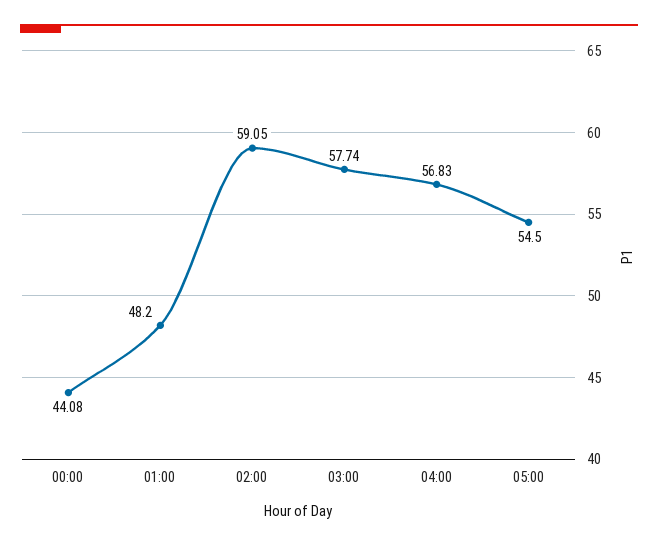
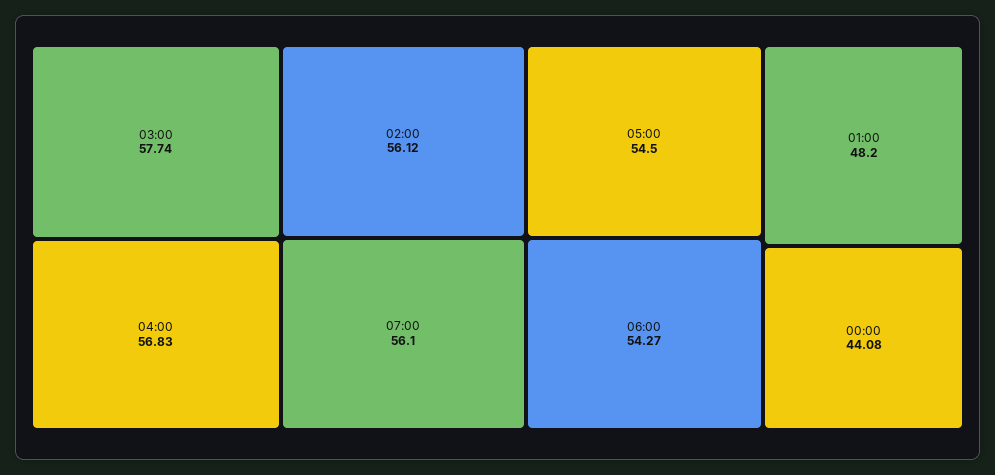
02:00: 59.05 -> 56.12
07:00: none -> 56.1
06:00: none -> 54.27

